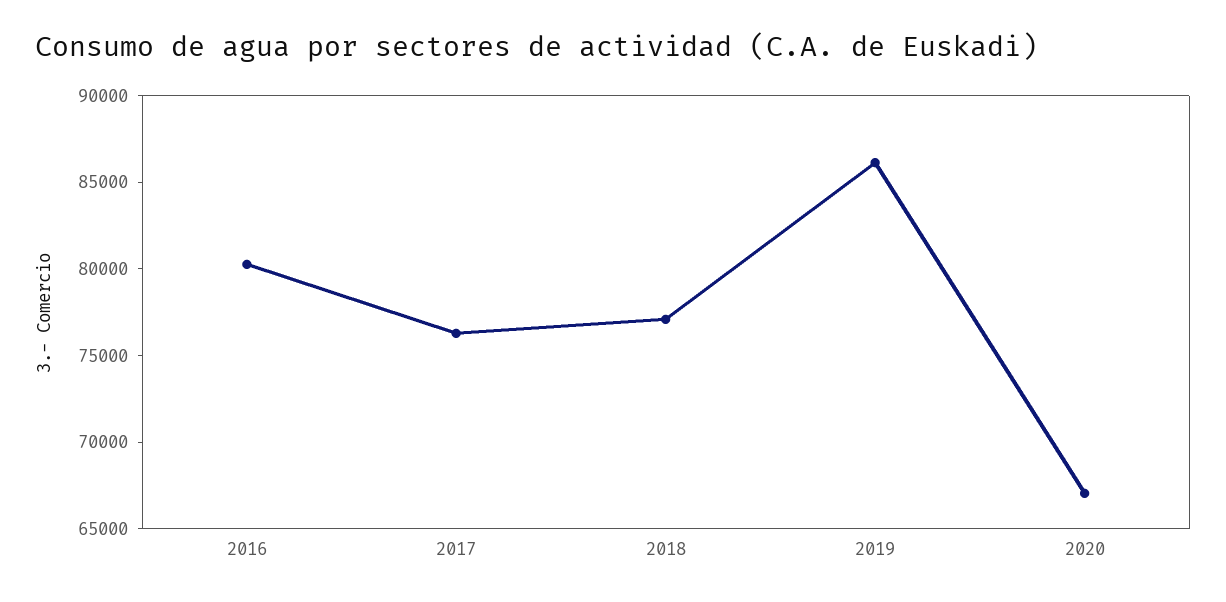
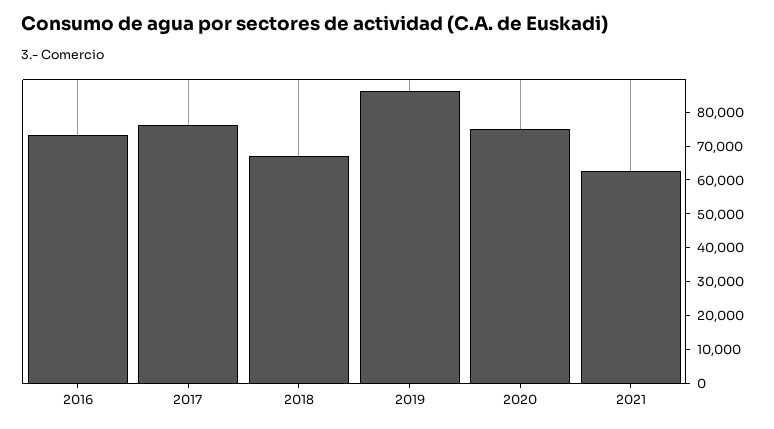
2016: 80000 -> 72500
2018: 77000 -> 67500
2020: 67000 -> 75000
2021: none -> 62500

